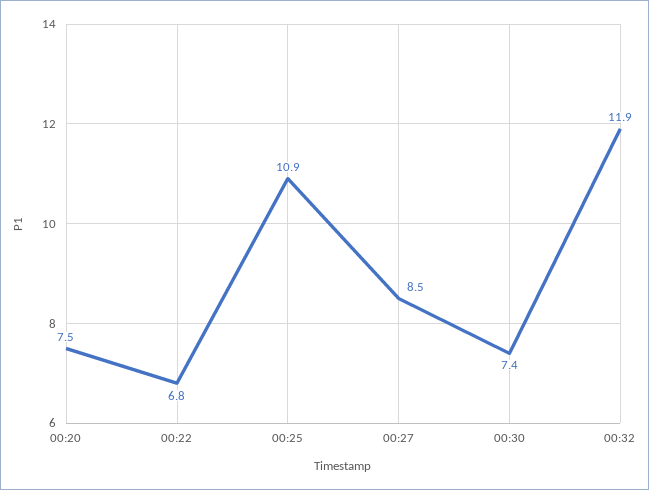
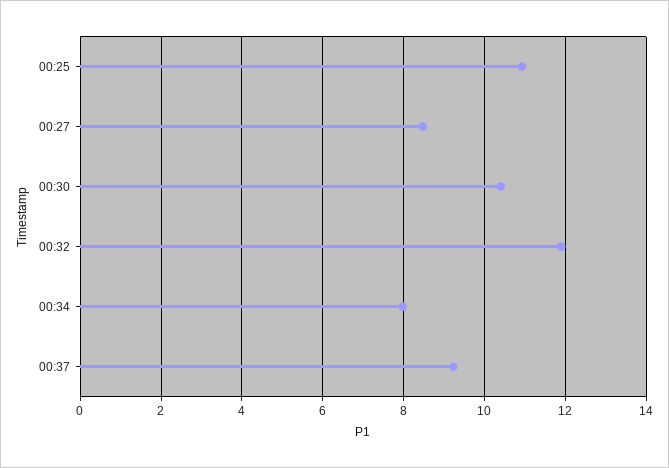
00:20: 7.5 -> none
00:22: 6.8 -> none
00:30: 7.4 -> 10.4
00:34: none -> 8
00:37: none -> 9.2

